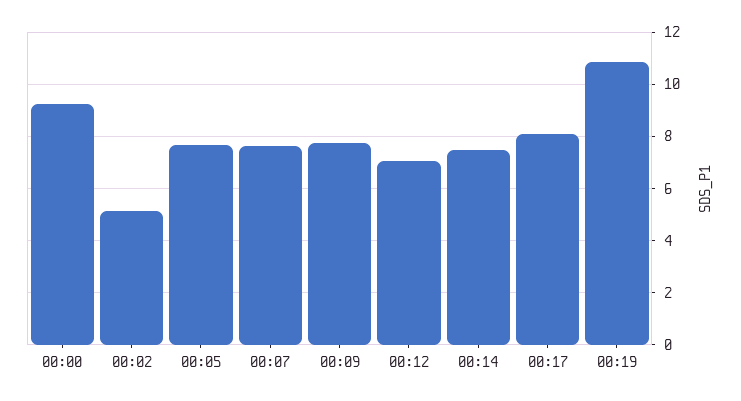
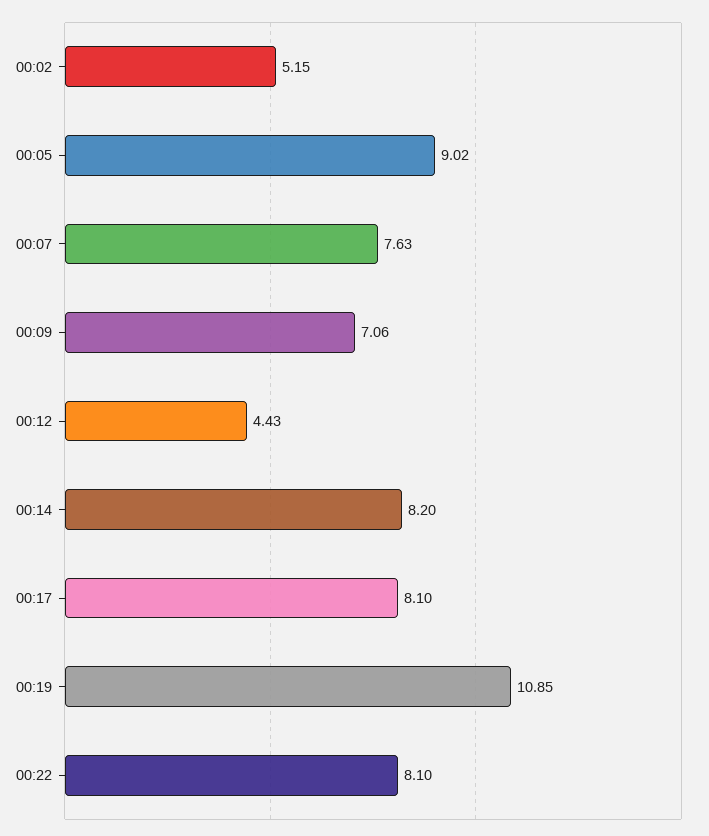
00:00: 9.25 -> none
00:05: 7.75 -> 9.02
00:09: 7.75 -> 7.06
00:12: 7 -> 4.43
00:14: 7.5 -> 8.2
00:22: none -> 8.1

